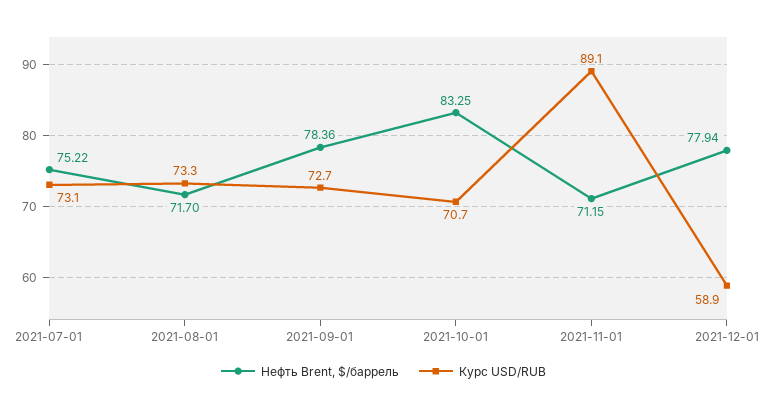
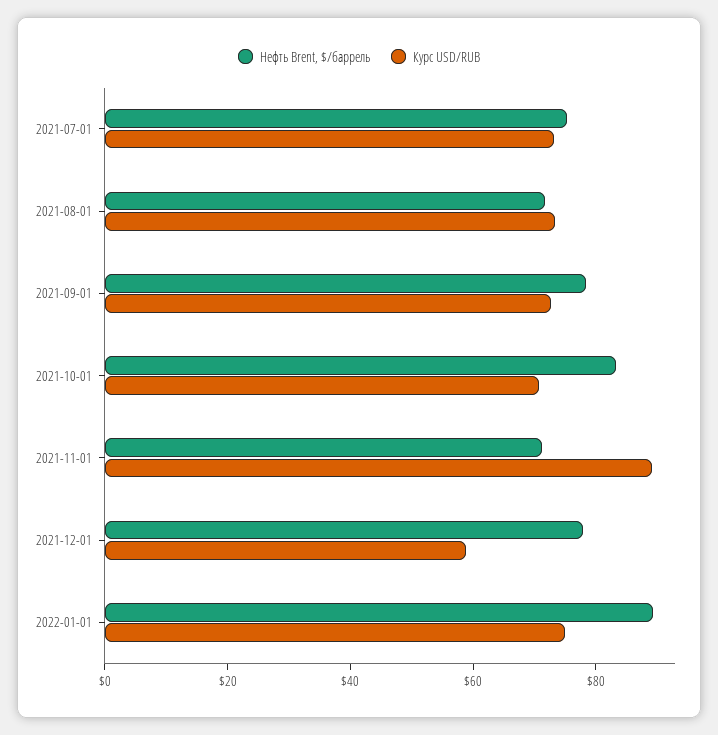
Нефть Brent, $/баррель, 2022-01-01: none -> 90
Курс USD/RUB, 2022-01-01: none -> 75

